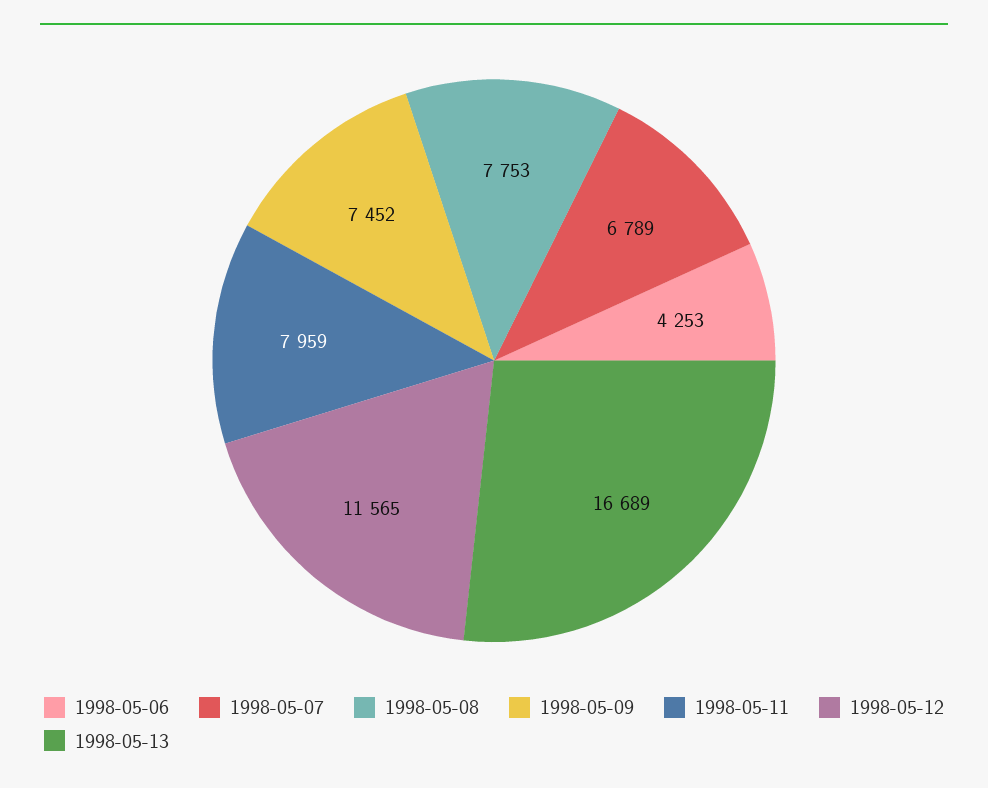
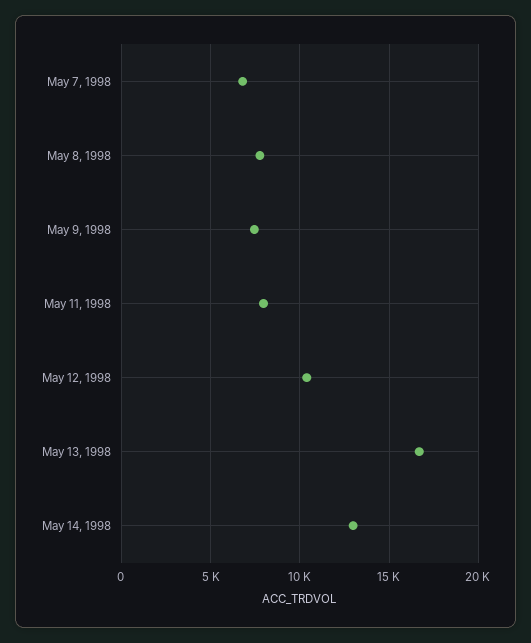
1998-05-06: 4253 -> none
1998-05-12: 11565 -> 10500
May 14, 1998: none -> 13000

